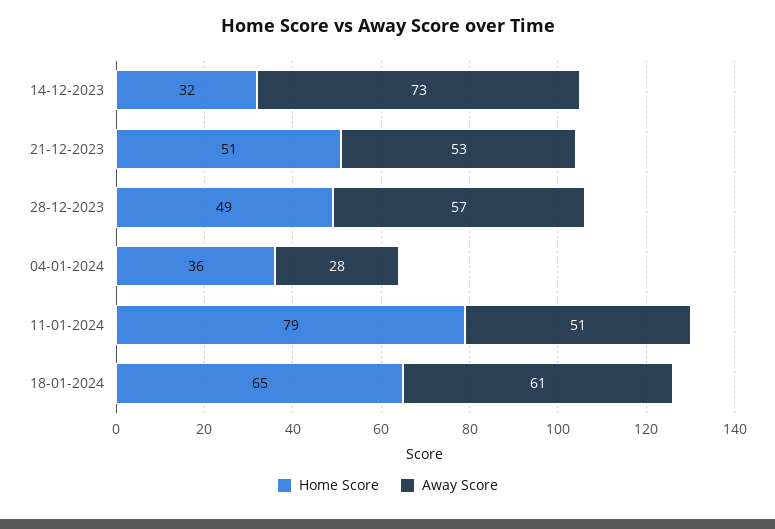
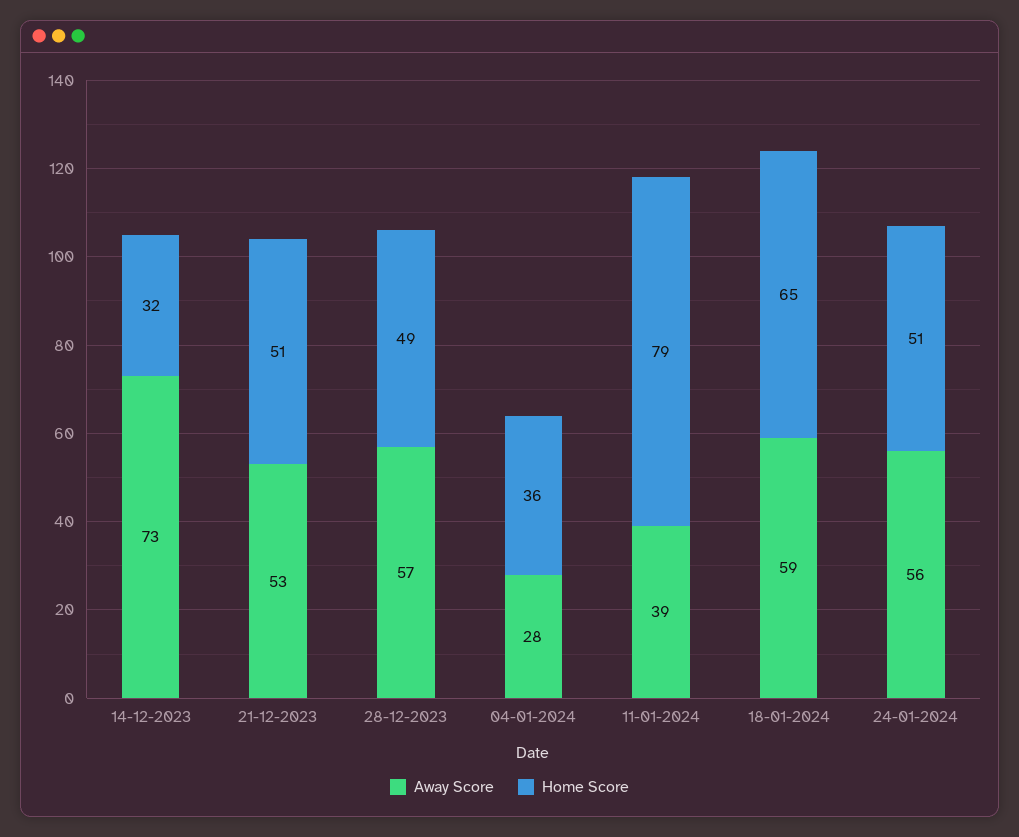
Away Score, 11-01-2024: 51 -> 39
Away Score, 18-01-2024: 61 -> 59
Away Score, 24-01-2024: none -> 56
Home Score, 24-01-2024: none -> 51

